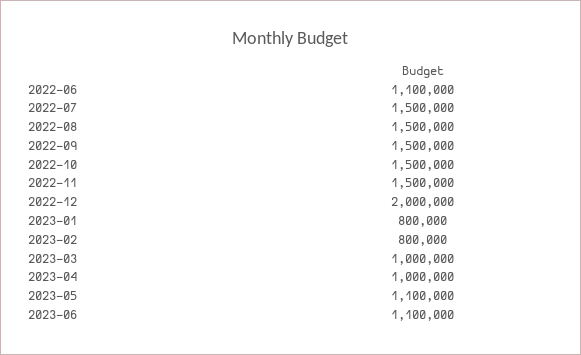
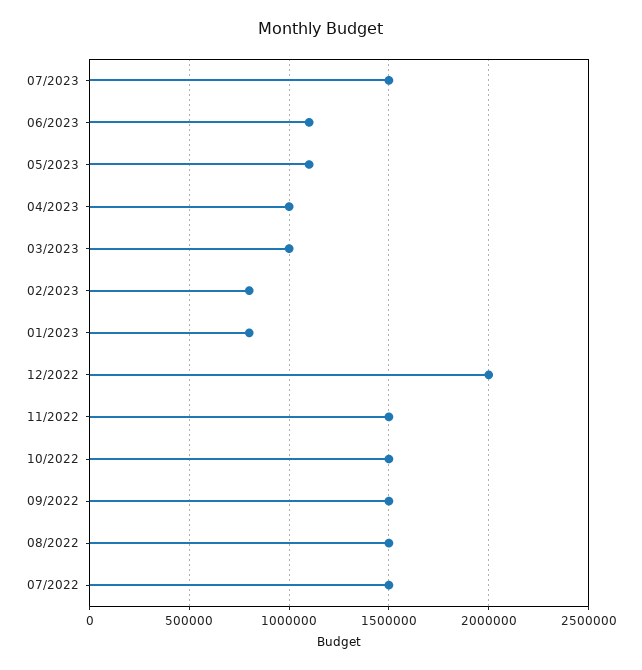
2022-06: 1100000 -> none
07/2023: none -> 1500000

